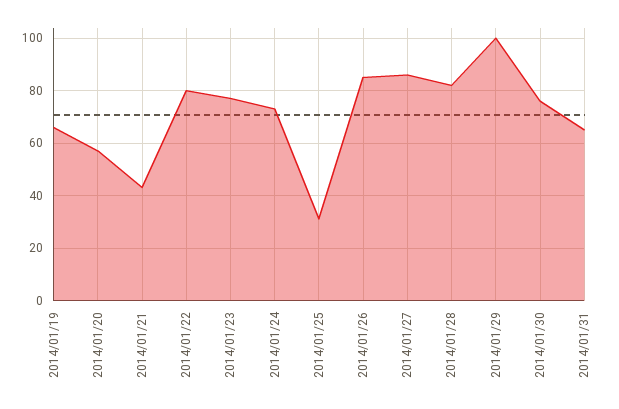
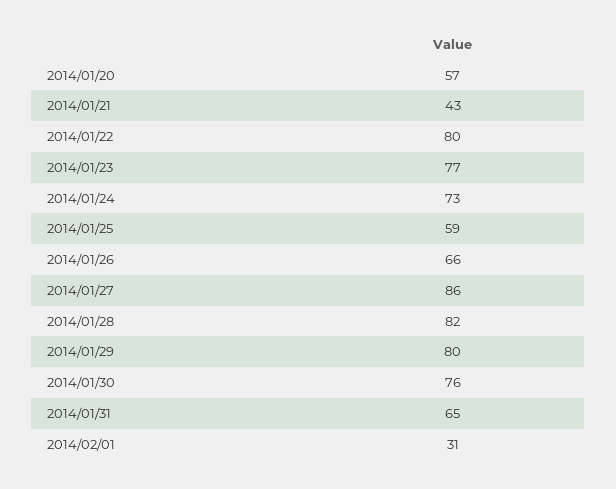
2014/01/19: 65 -> none
2014/01/25: 30 -> 59
2014/01/26: 85 -> 66
2014/01/29: 100 -> 80
2014/02/01: none -> 31

